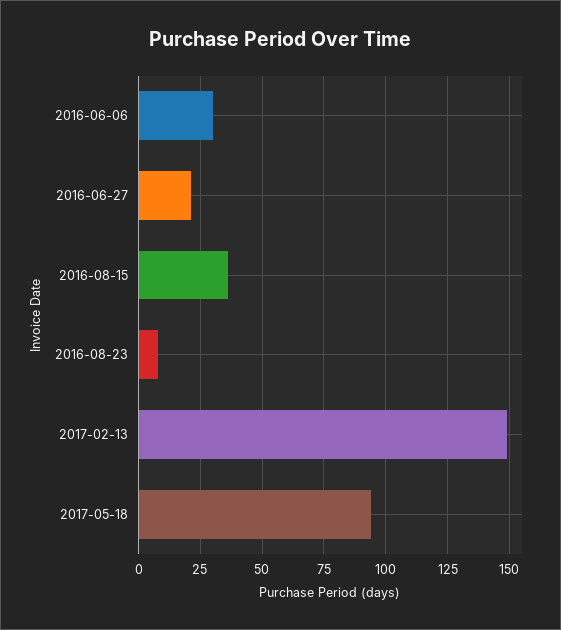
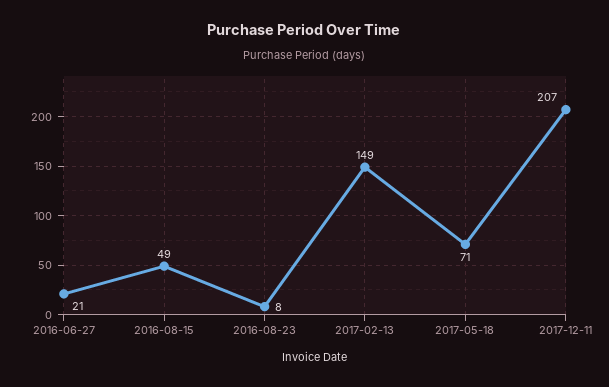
2016-06-06: 30 -> none
2016-08-15: 35 -> 49
2017-05-18: 95 -> 71
2017-12-11: none -> 207

